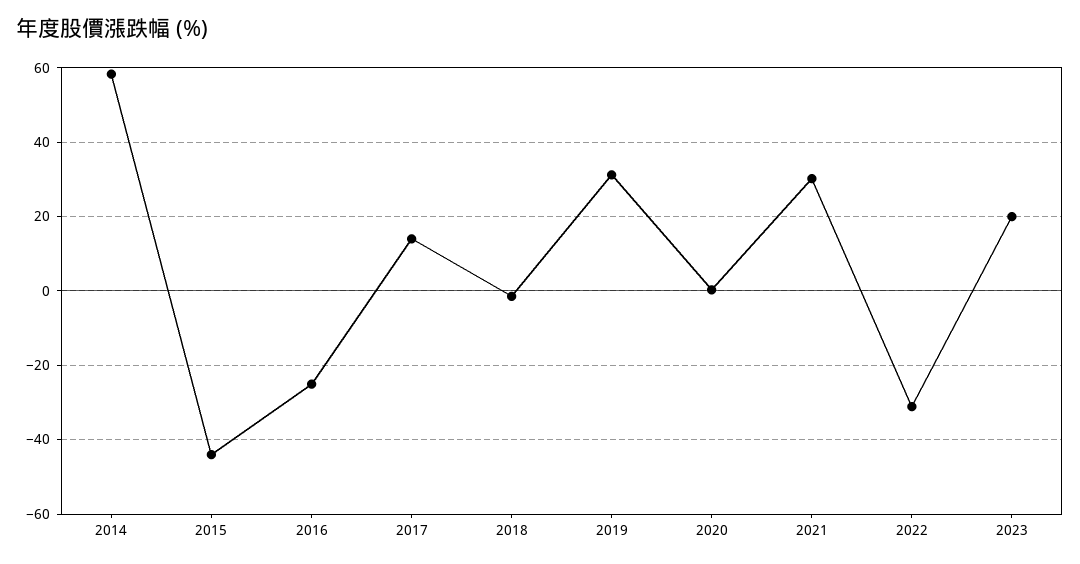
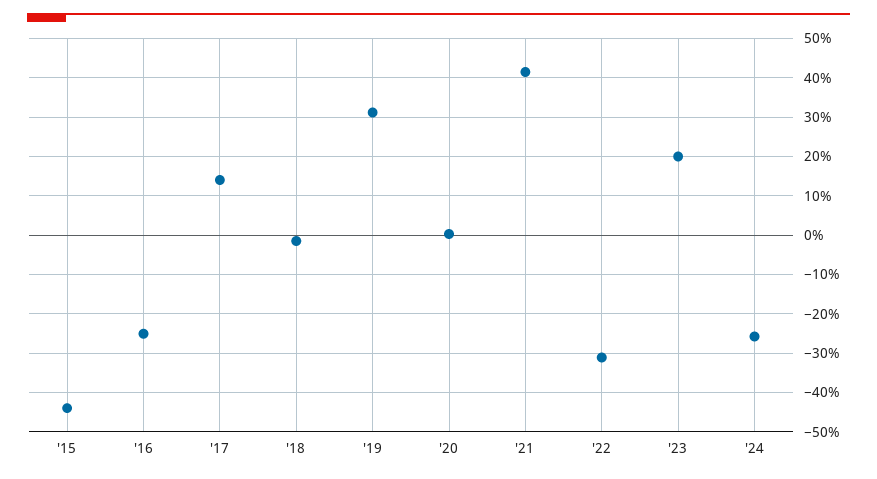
2014: 58 -> none
2021: 30 -> 42
'24: none -> -26

